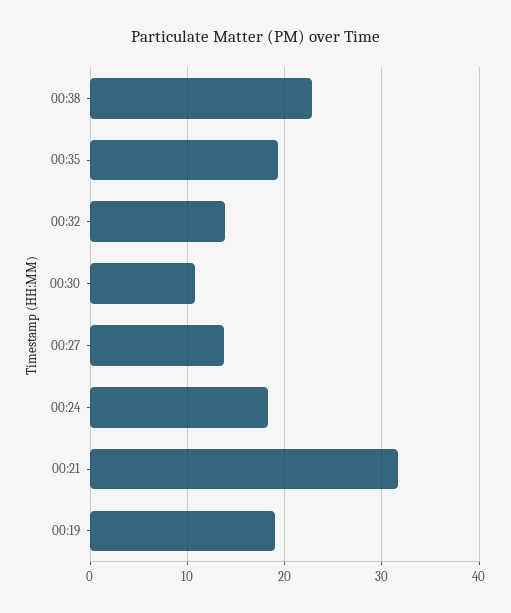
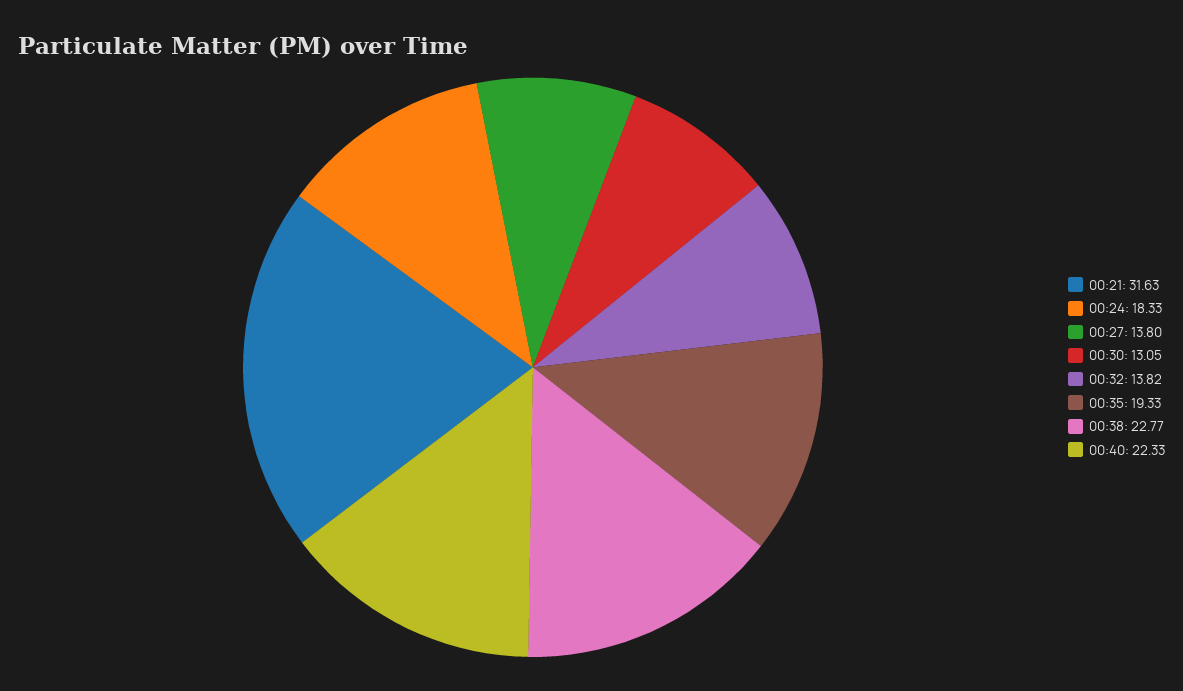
00:30: 11 -> 13.05
00:19: 19 -> none
00:40: none -> 22.33

